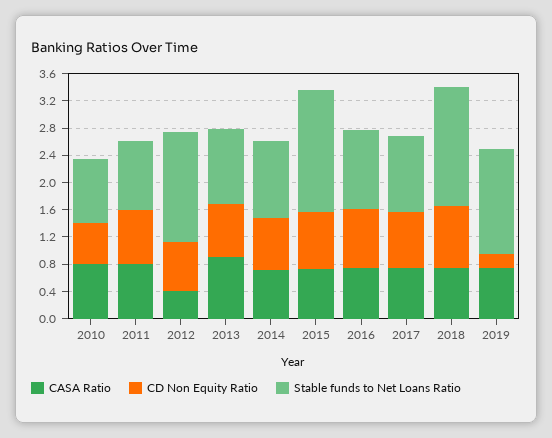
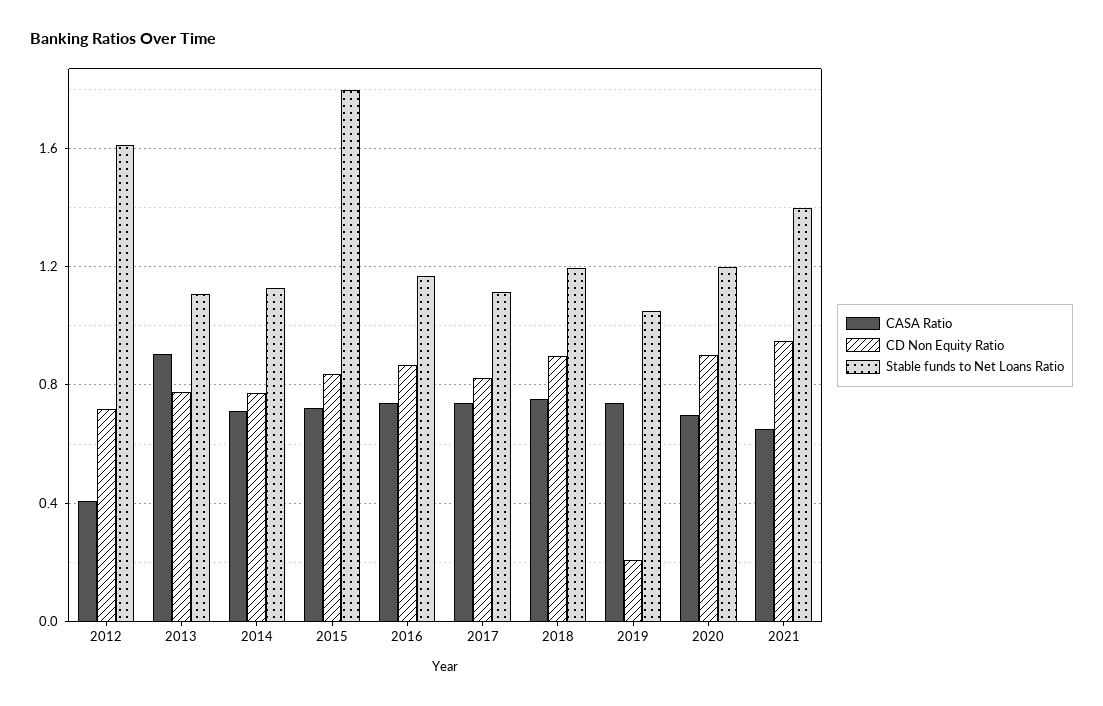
CASA Ratio, 2010: 0.8 -> none
CD Non Equity Ratio, 2010: 0.6 -> none
Stable funds to Net Loans Ratio, 2010: 1 -> none
CASA Ratio, 2011: 0.8 -> none
CD Non Equity Ratio, 2011: 0.8 -> none
Stable funds to Net Loans Ratio, 2011: 1 -> none
Stable funds to Net Loans Ratio, 2018: 1.8 -> 1.2
Stable funds to Net Loans Ratio, 2019: 1.6 -> 1.05
CASA Ratio, 2020: none -> 0.7
CD Non Equity Ratio, 2020: none -> 0.9
Stable funds to Net Loans Ratio, 2020: none -> 1.2
CASA Ratio, 2021: none -> 0.65
CD Non Equity Ratio, 2021: none -> 0.95
Stable funds to Net Loans Ratio, 2021: none -> 1.4

